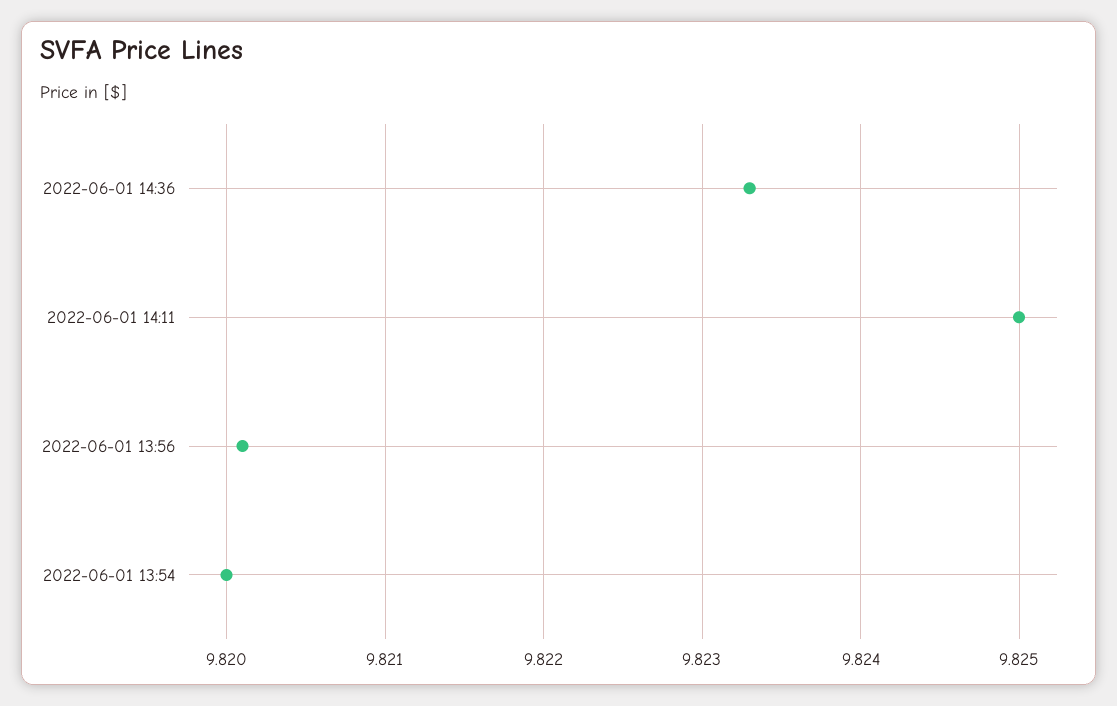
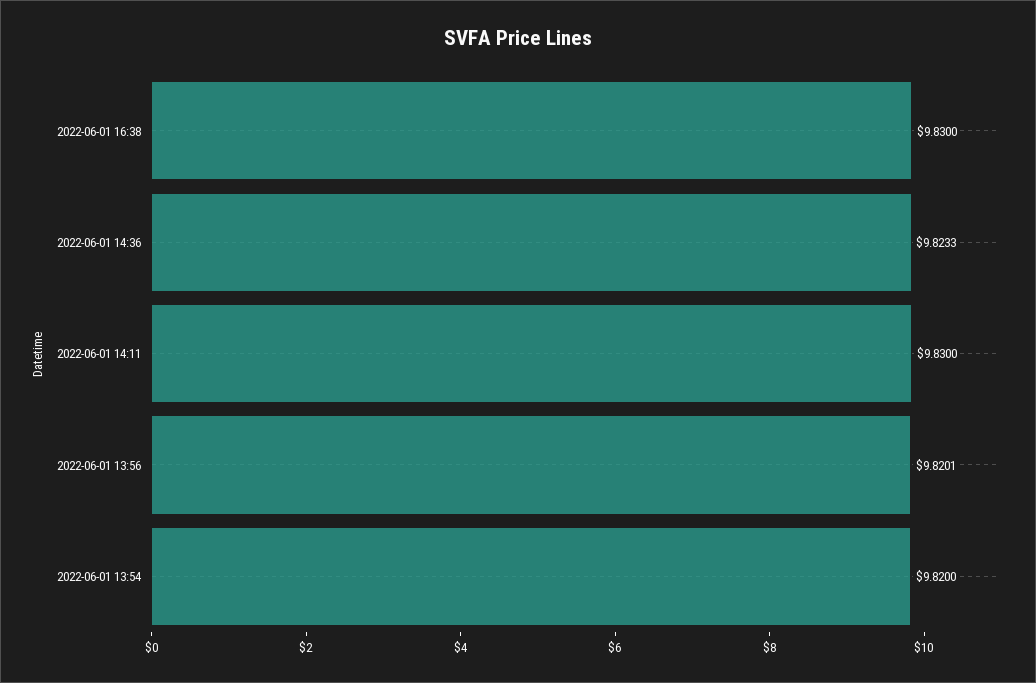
2022-06-01 14:11: 9.825 -> 9.83
2022-06-01 16:38: none -> 9.83

